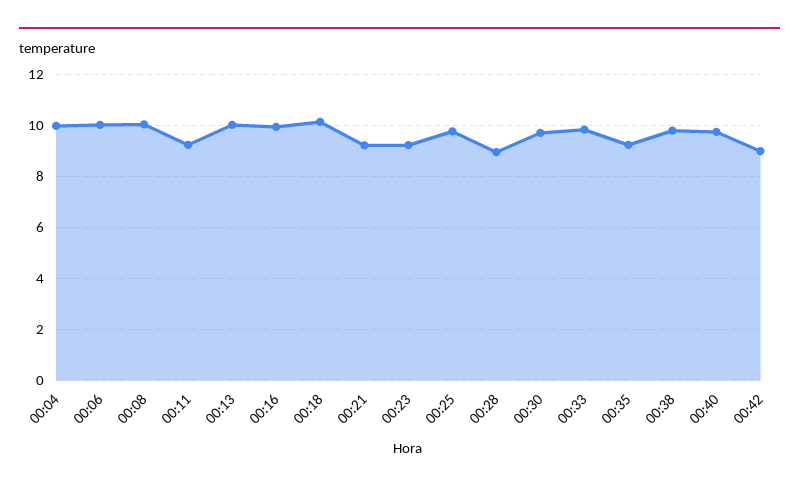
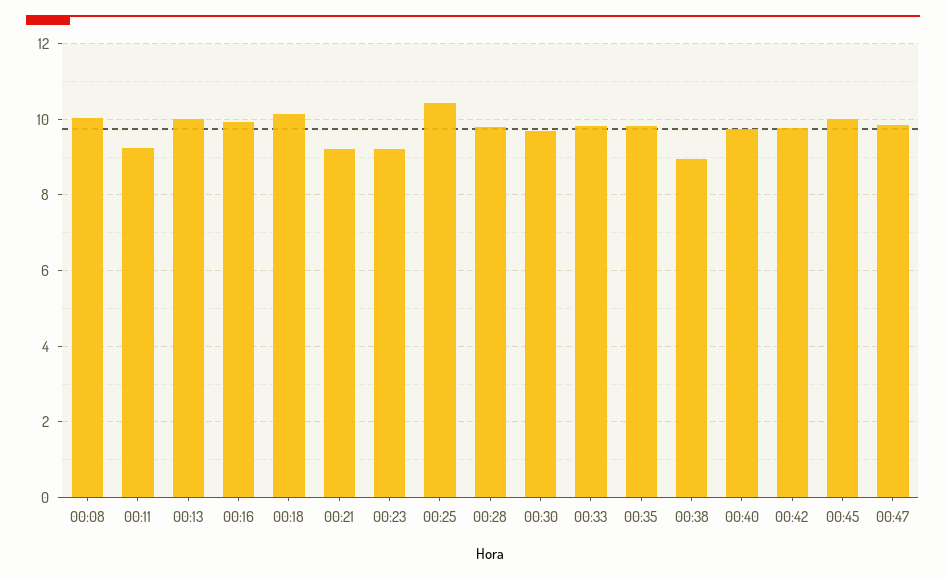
00:04: 10 -> none
00:06: 10 -> none
00:25: 9.75 -> 10.4
00:28: 9 -> 9.8
00:35: 9.25 -> 9.8
00:38: 9.75 -> 9
00:42: 9 -> 9.8
00:45: none -> 10
00:47: none -> 9.8

